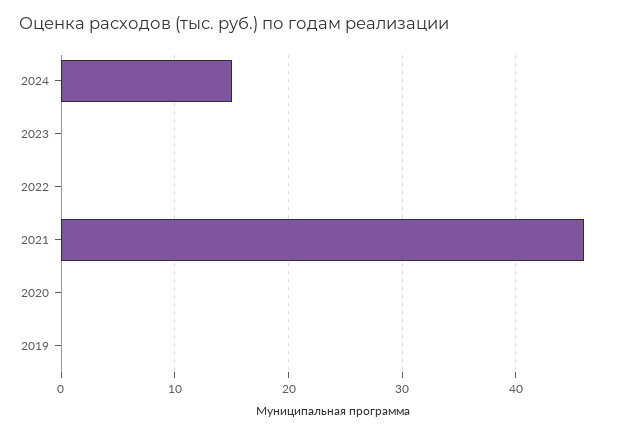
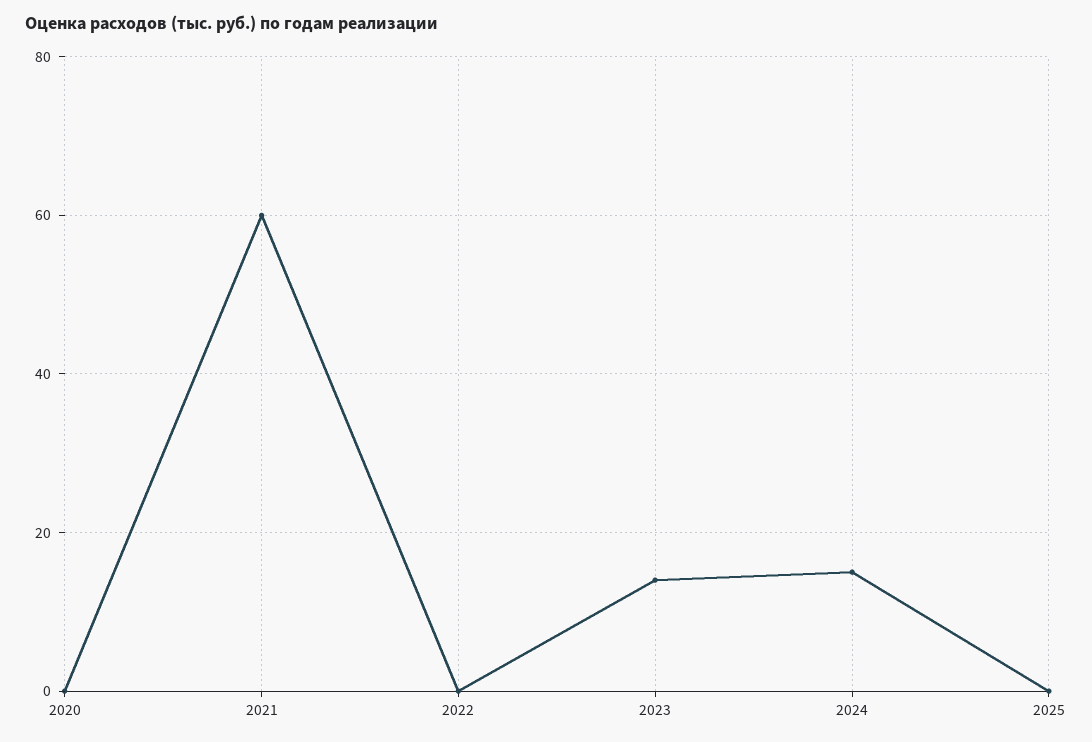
2023: 0 -> 15
2021: 46 -> 60
2019: 0 -> none
2025: none -> 0

